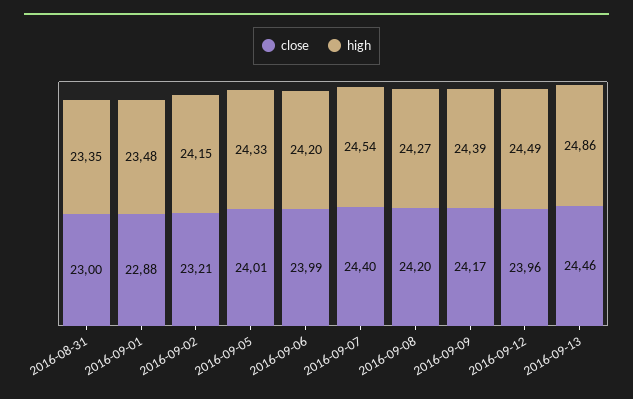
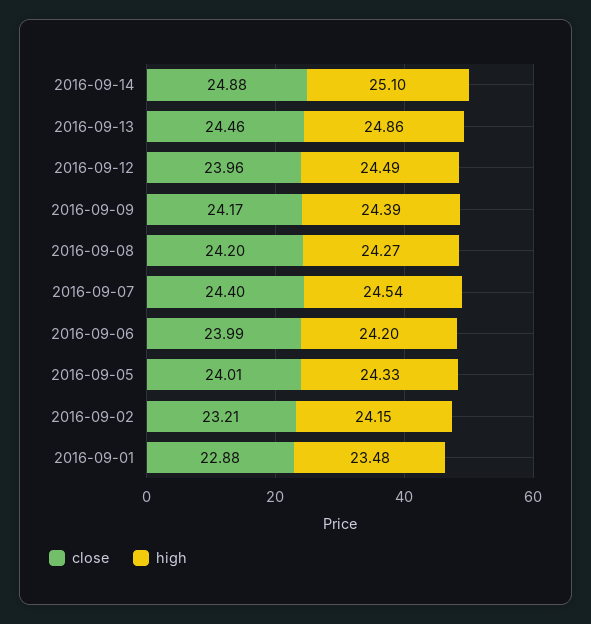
close, 2016-08-31: 23 -> none
high, 2016-08-31: 23.35 -> none
close, 2016-09-14: none -> 24.88
high, 2016-09-14: none -> 25.1

